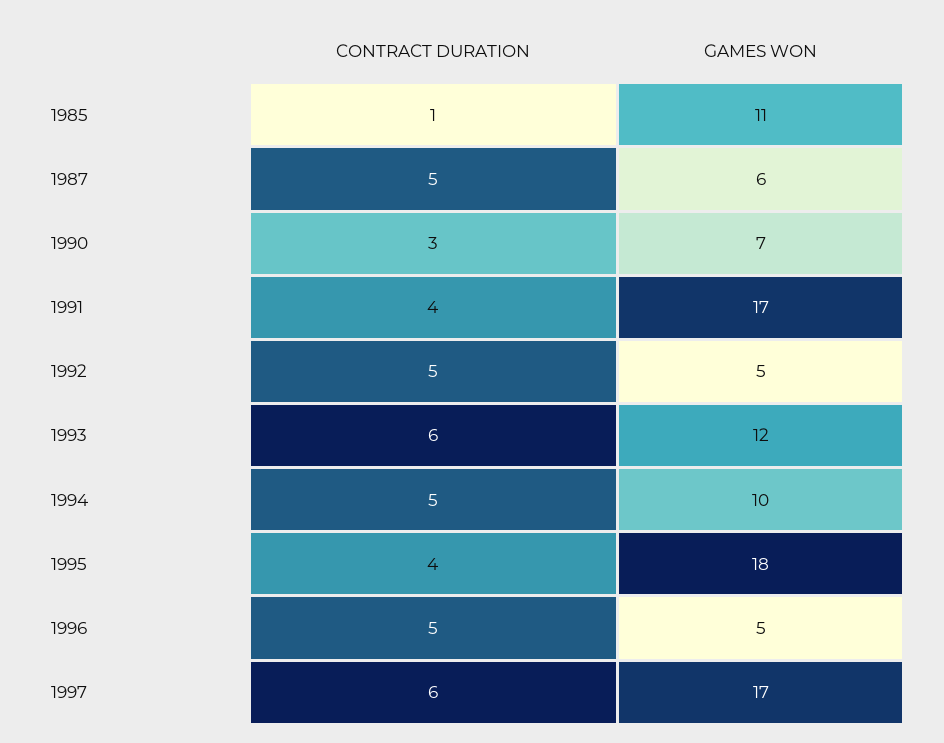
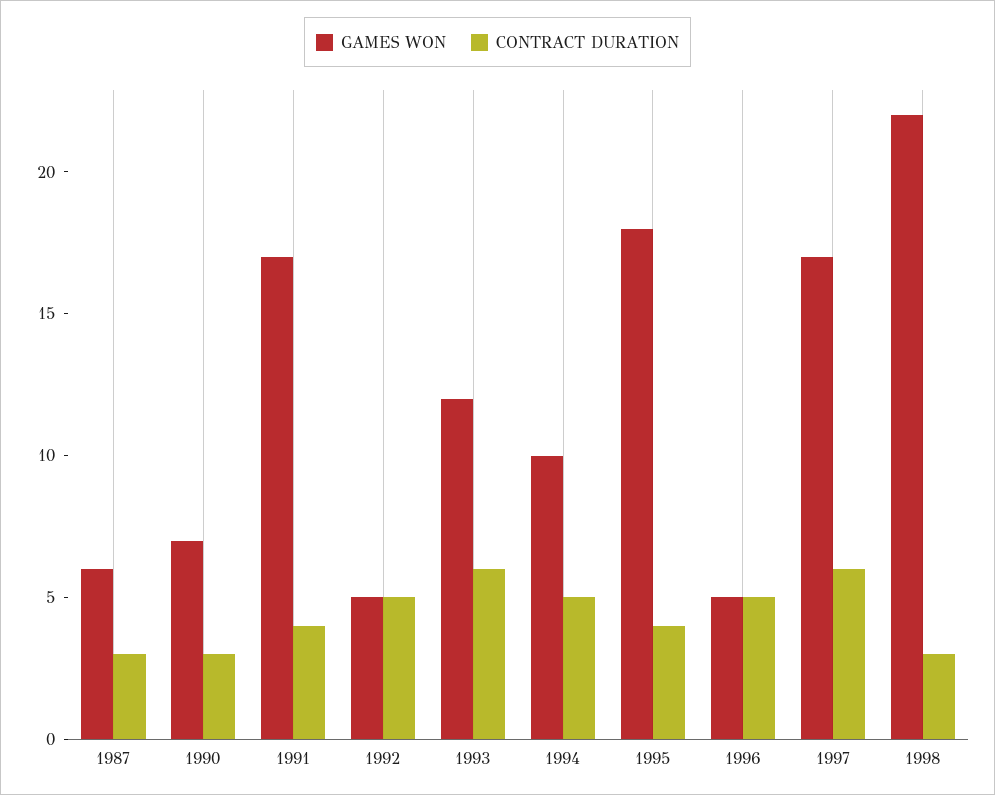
CONTRACT DURATION, 1985: 1 -> none
GAMES WON, 1985: 11 -> none
CONTRACT DURATION, 1987: 5 -> 3
GAMES WON, 1998: none -> 22
CONTRACT DURATION, 1998: none -> 3

